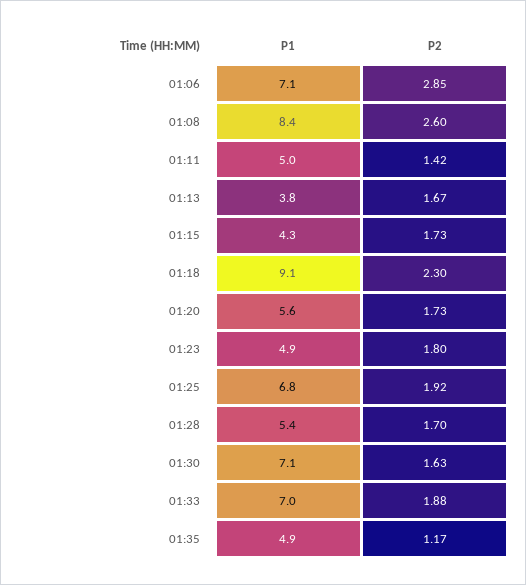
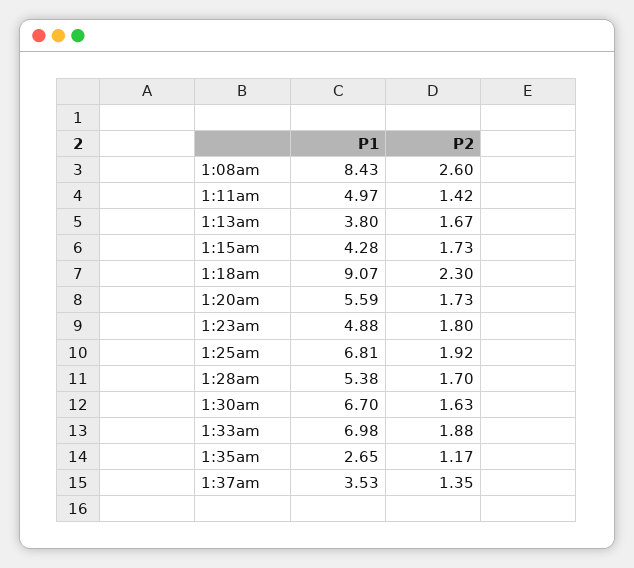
P1, 01:06: 7.1 -> none
P2, 01:06: 2.85 -> none
P1, 01:30: 7.1 -> 6.7
P1, 01:35: 4.9 -> 2.65
P1, 1:37am: none -> 3.53
P2, 1:37am: none -> 1.35

